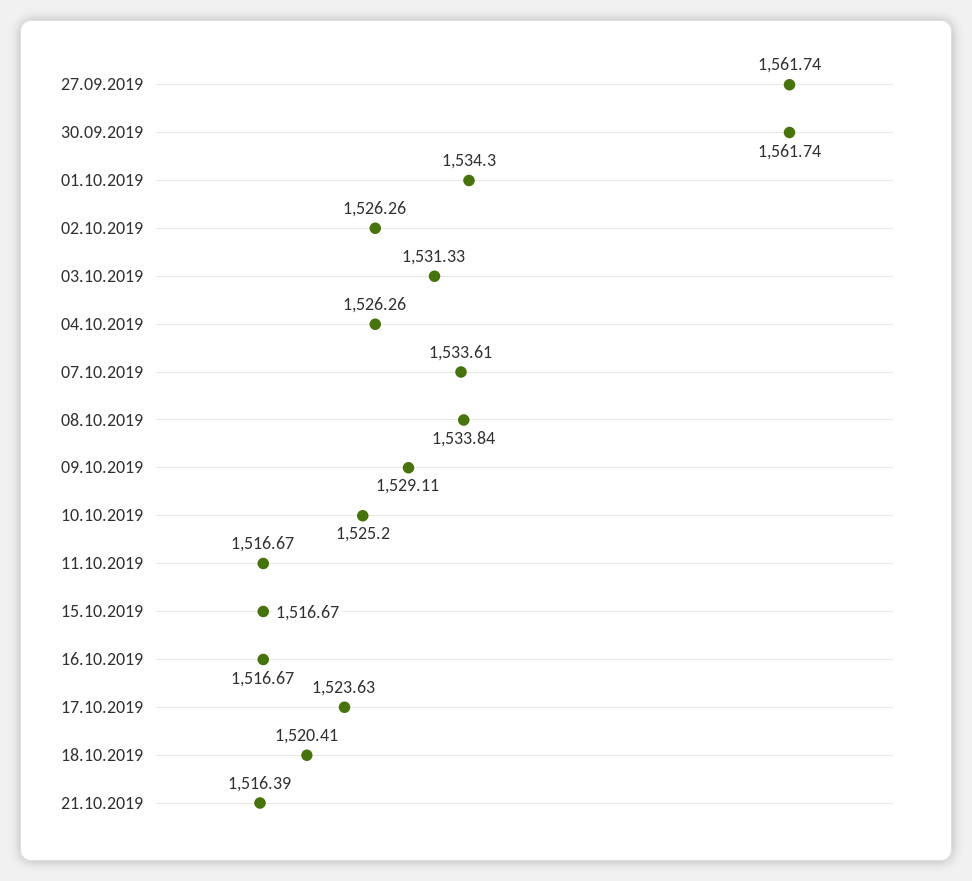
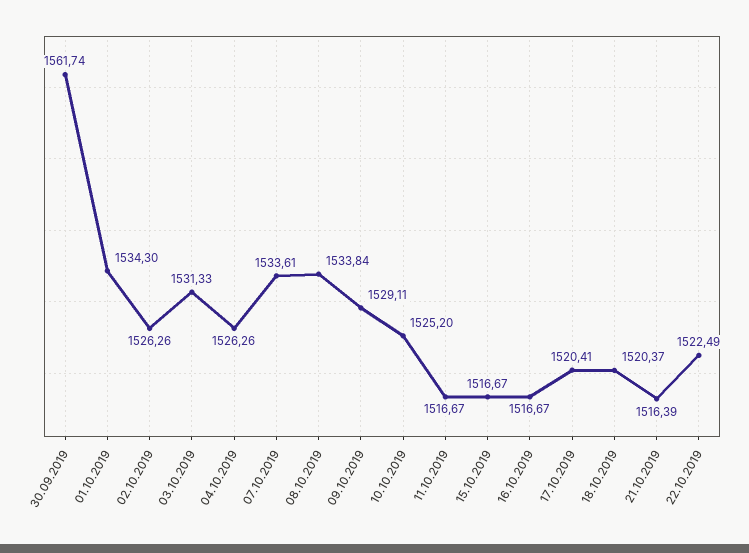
27.09.2019: 1561.74 -> none
17.10.2019: 1523.63 -> 1520.41
18.10.2019: 1520.41 -> 1520.37
22.10.2019: none -> 1522.49

